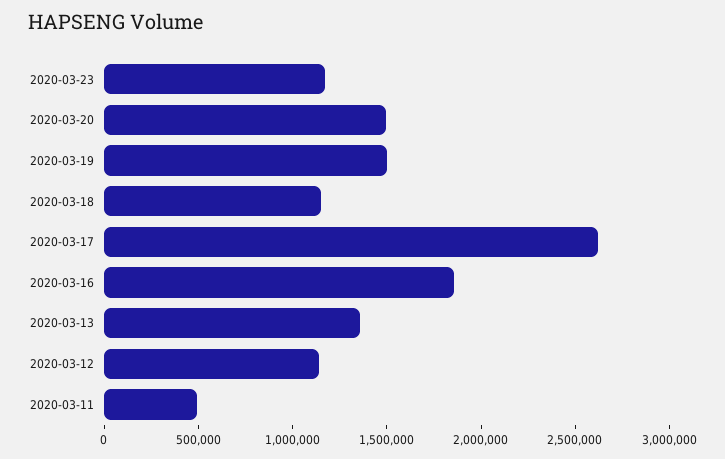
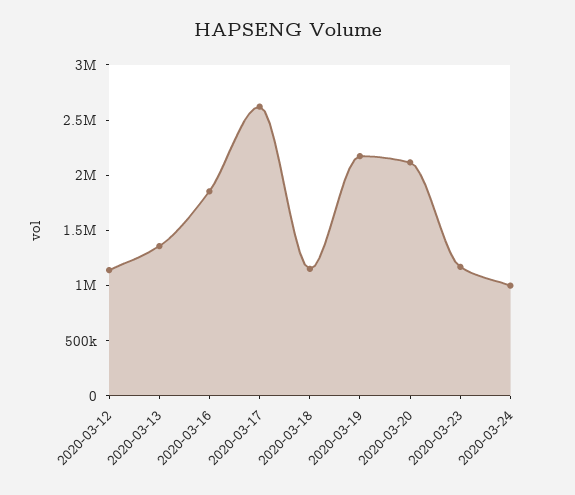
2020-03-20: 1500000 -> 2100000
2020-03-19: 1500000 -> 2200000
2020-03-11: 500000 -> none
2020-03-24: none -> 1000000

